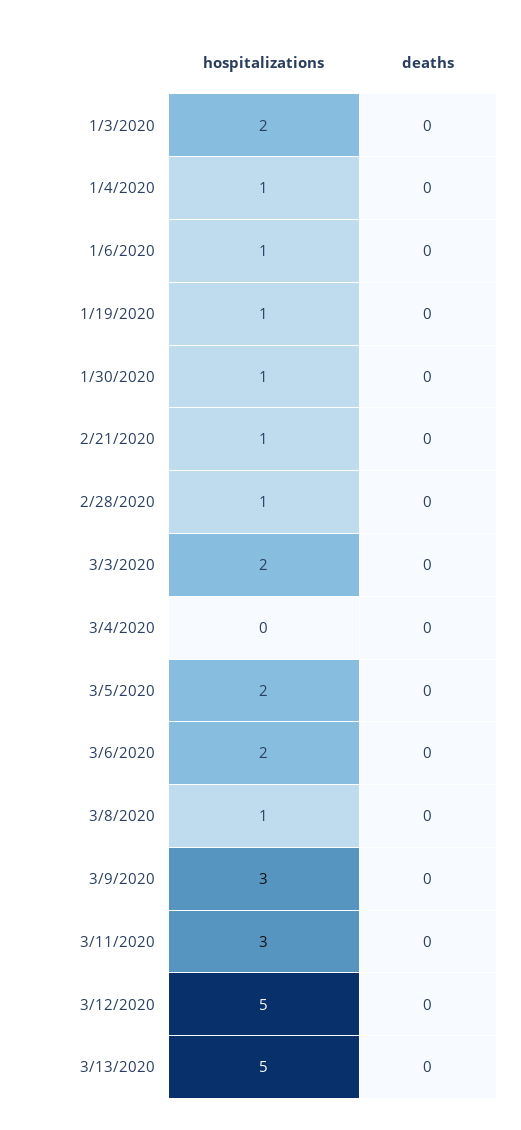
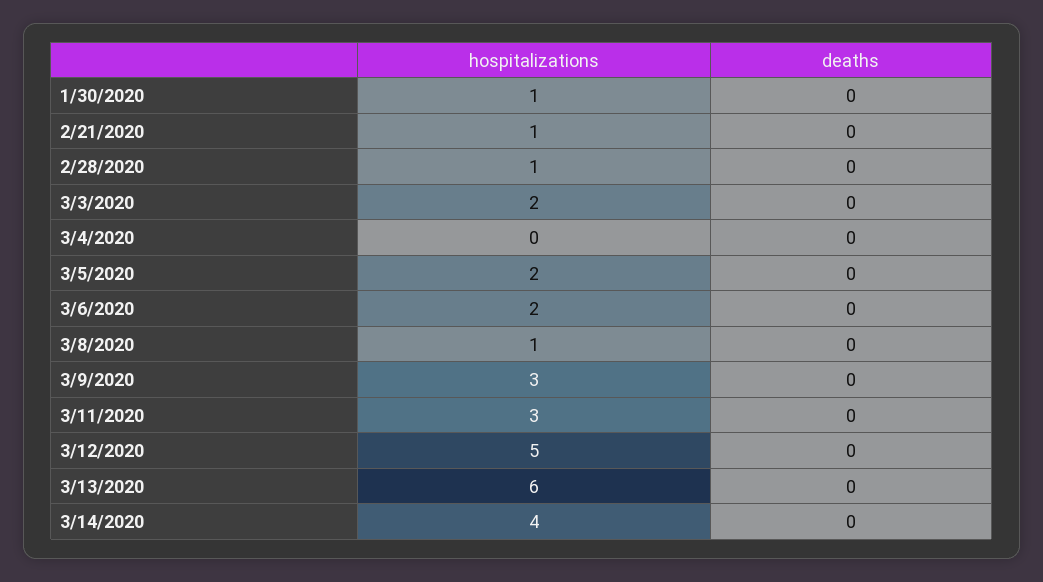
hospitalizations, 1/3/2020: 2 -> none
deaths, 1/3/2020: 0 -> none
hospitalizations, 1/4/2020: 1 -> none
deaths, 1/4/2020: 0 -> none
hospitalizations, 1/6/2020: 1 -> none
deaths, 1/6/2020: 0 -> none
hospitalizations, 1/19/2020: 1 -> none
deaths, 1/19/2020: 0 -> none
hospitalizations, 3/13/2020: 5 -> 6
hospitalizations, 3/14/2020: none -> 4
deaths, 3/14/2020: none -> 0

